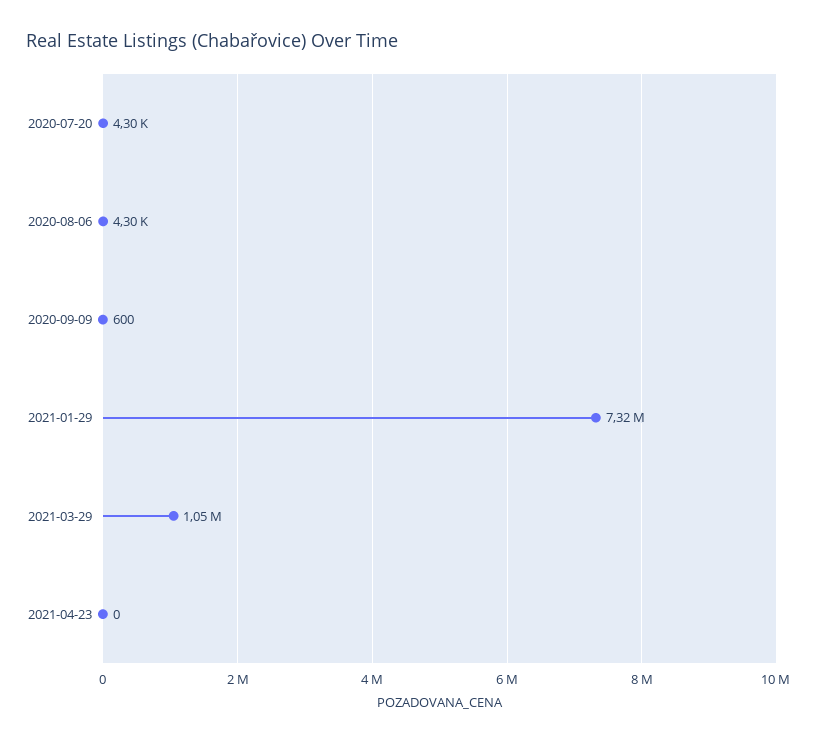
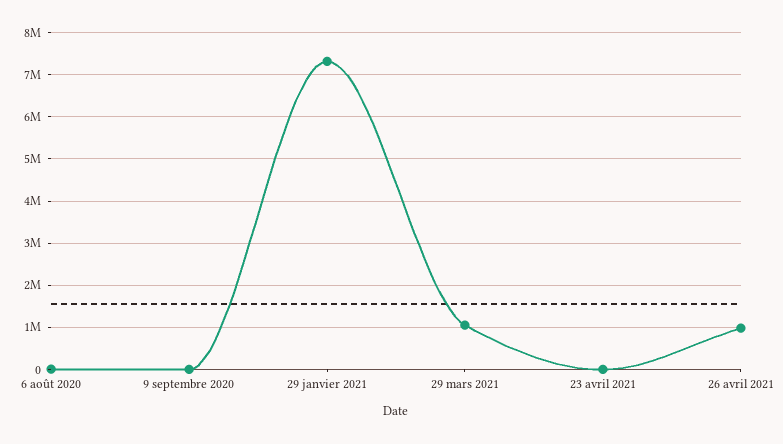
2020-07-20: 4300 -> none
26 avril 2021: none -> 1000000

